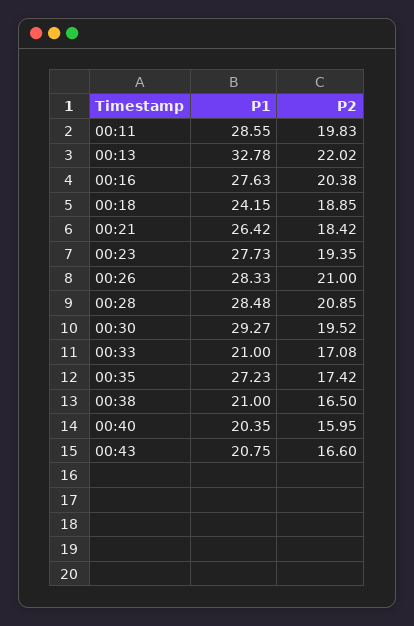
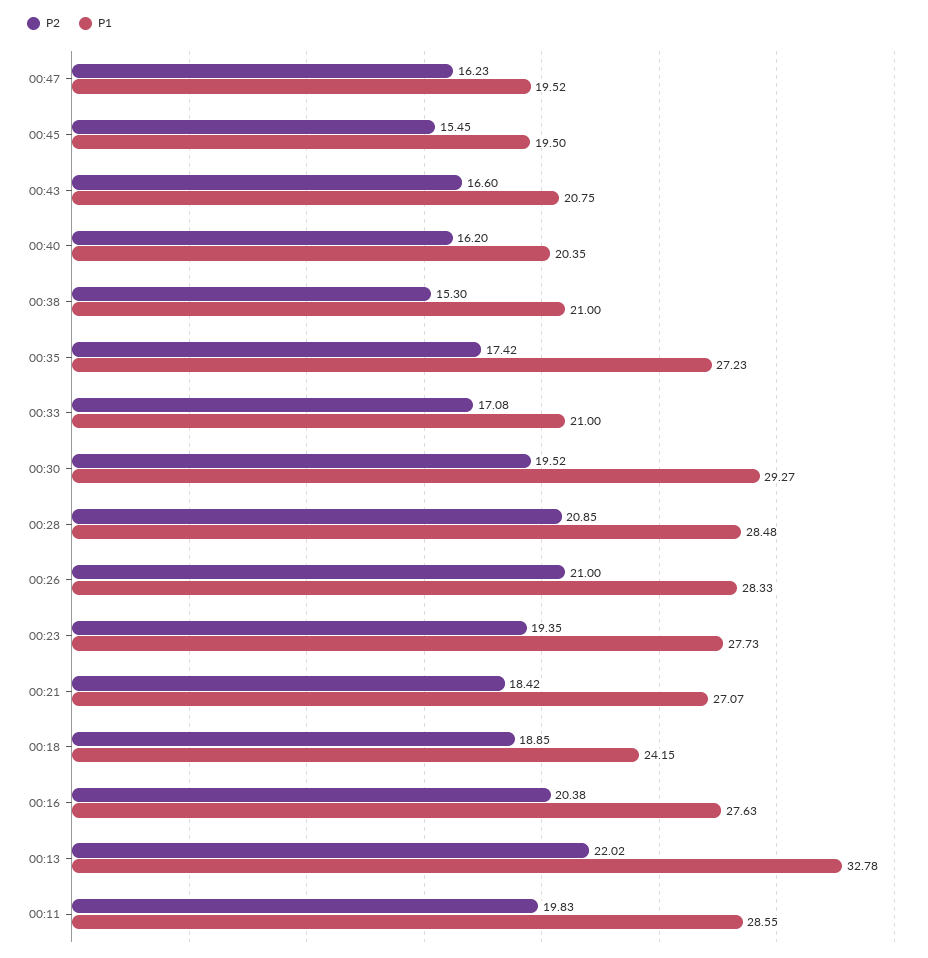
P1, 00:21: 26.42 -> 27.07
P2, 00:38: 16.5 -> 15.3
P2, 00:40: 15.95 -> 16.2
P2, 00:47: none -> 16.23
P1, 00:47: none -> 19.52
P2, 00:45: none -> 15.45
P1, 00:45: none -> 19.5

